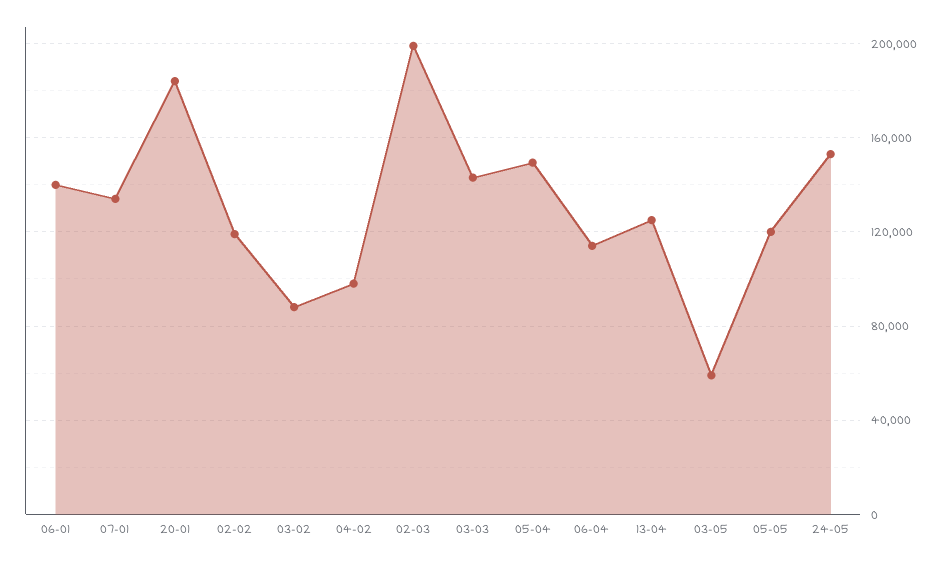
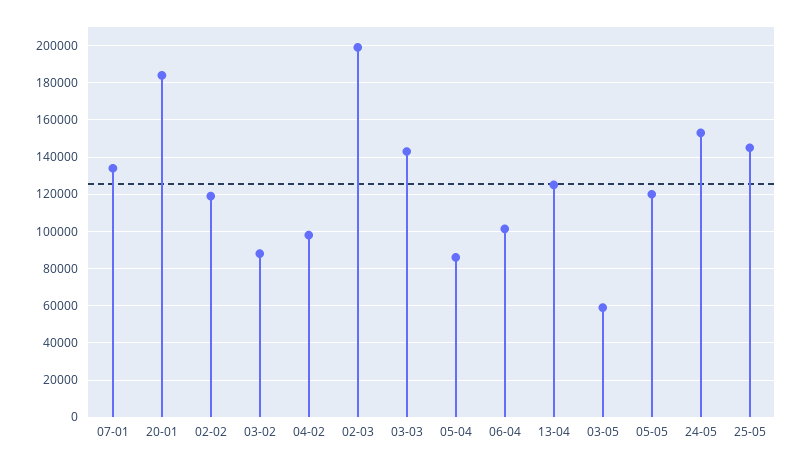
06-01: 140000 -> none
05-04: 150000 -> 85000
06-04: 115000 -> 100000
25-05: none -> 145000

